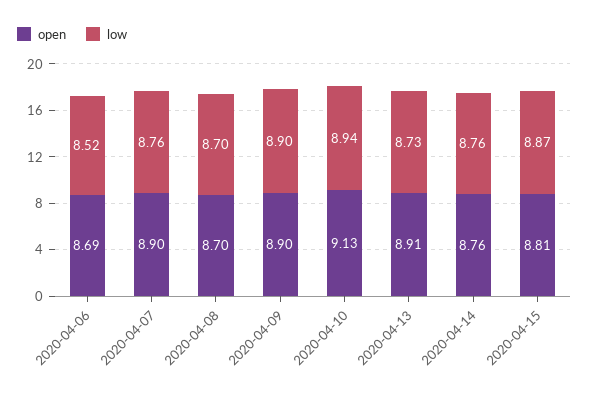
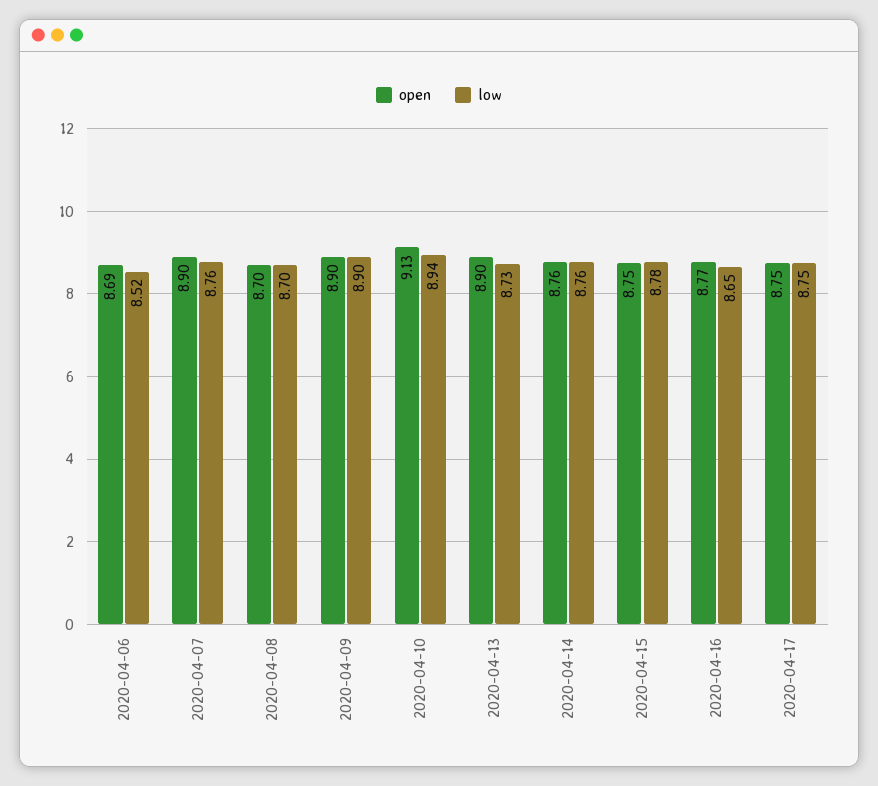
open, 2020-04-13: 8.91 -> 8.9
open, 2020-04-15: 8.81 -> 8.75
low, 2020-04-15: 8.87 -> 8.78
open, 2020-04-16: none -> 8.77
low, 2020-04-16: none -> 8.65
open, 2020-04-17: none -> 8.75
low, 2020-04-17: none -> 8.75

